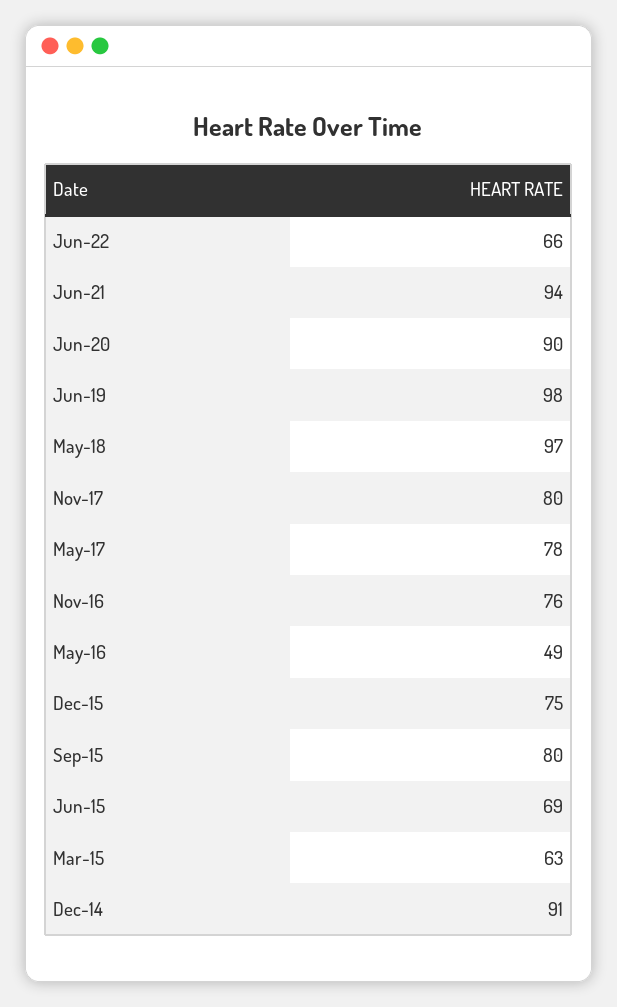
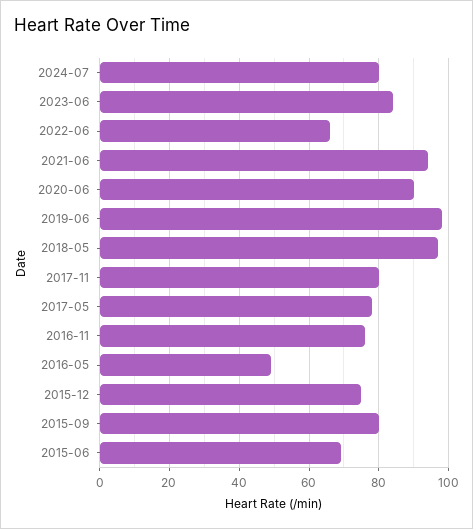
Mar-15: 63 -> none
Dec-14: 91 -> none
2024-07: none -> 80
2023-06: none -> 85

